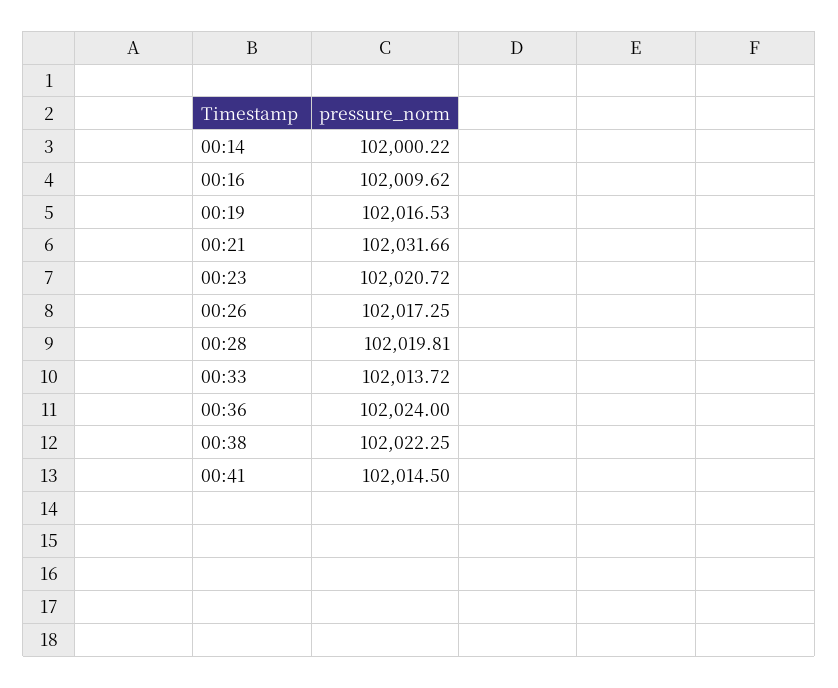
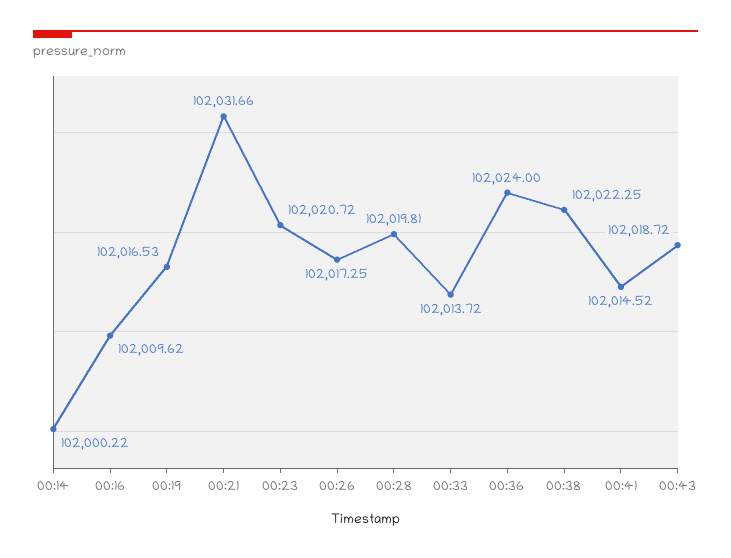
00:41: 102014.5 -> 102014.52
00:43: none -> 102018.72

